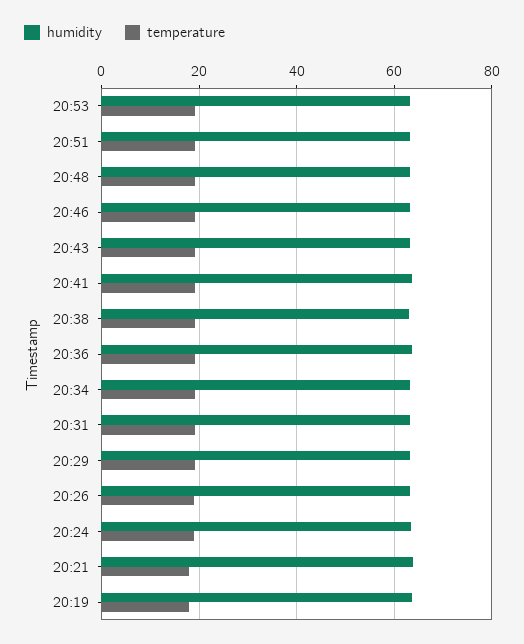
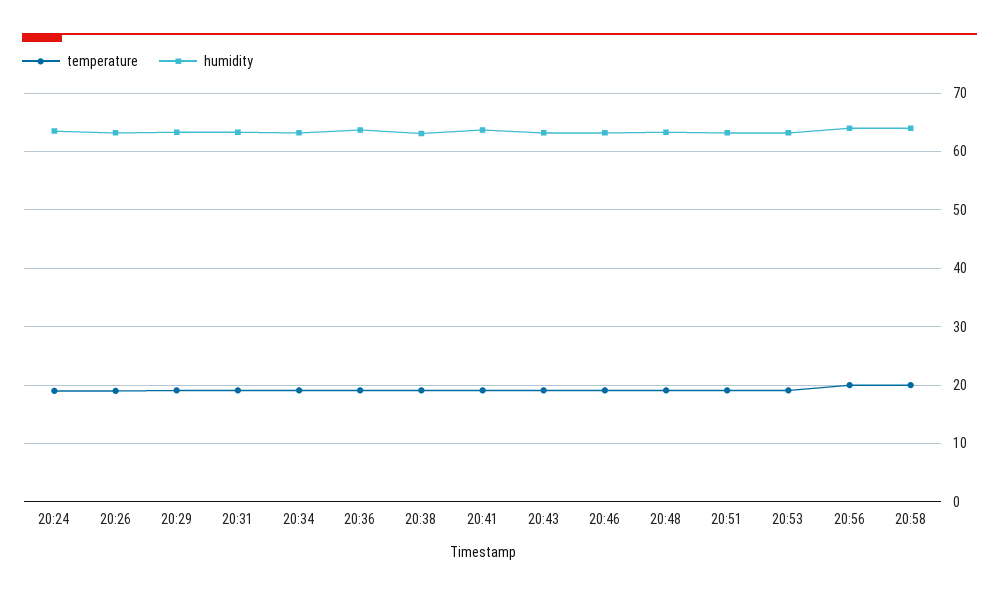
humidity, 20:21: 64 -> none
temperature, 20:21: 18 -> none
humidity, 20:19: 64 -> none
temperature, 20:19: 18 -> none
temperature, 20:56: none -> 20
humidity, 20:56: none -> 64
temperature, 20:58: none -> 20
humidity, 20:58: none -> 64

